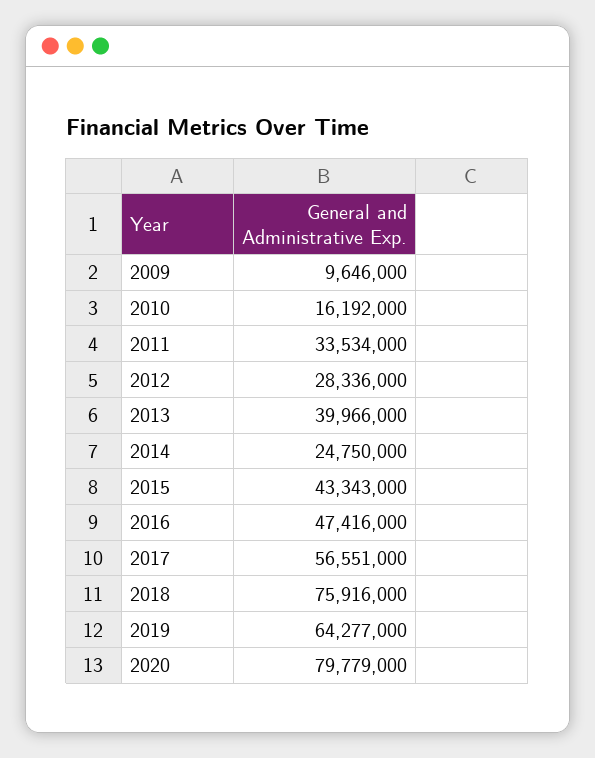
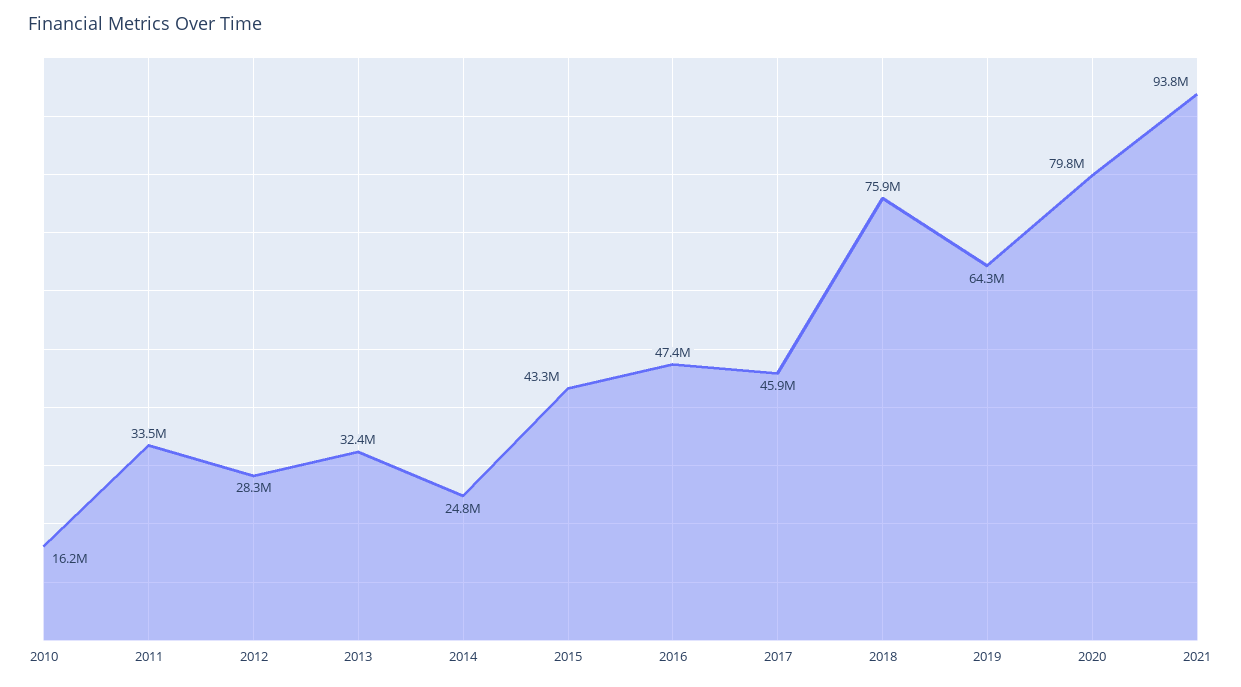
2009: 9646000 -> none
2013: 39966000 -> 32400000
2017: 56551000 -> 45900000
2021: none -> 93800000

